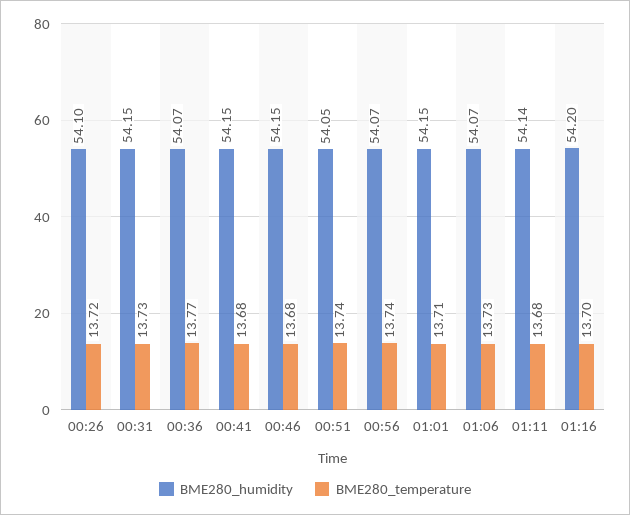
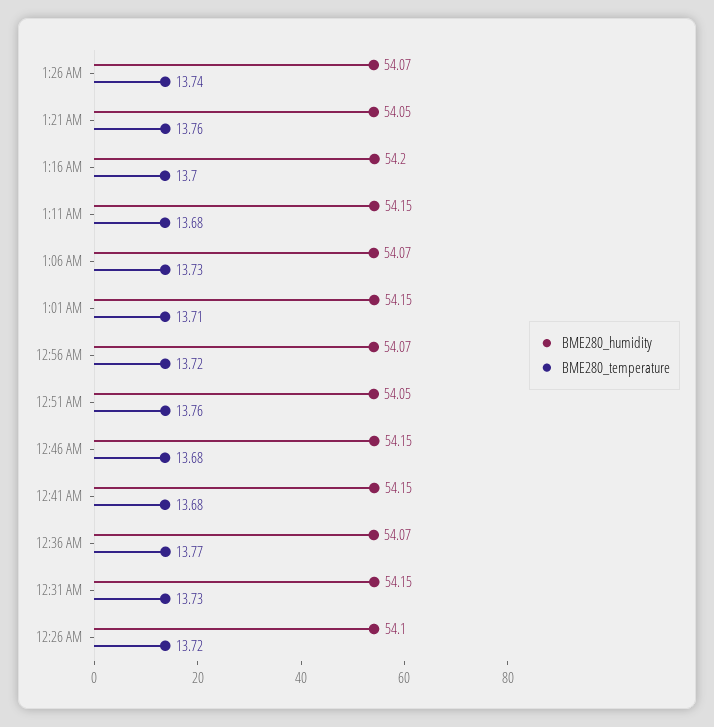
BME280_temperature, 00:51: 13.74 -> 13.76
BME280_temperature, 00:56: 13.74 -> 13.72
BME280_humidity, 01:11: 54.14 -> 54.15
BME280_humidity, 1:26 AM: none -> 54.07
BME280_temperature, 1:26 AM: none -> 13.74
BME280_humidity, 1:21 AM: none -> 54.05
BME280_temperature, 1:21 AM: none -> 13.76

